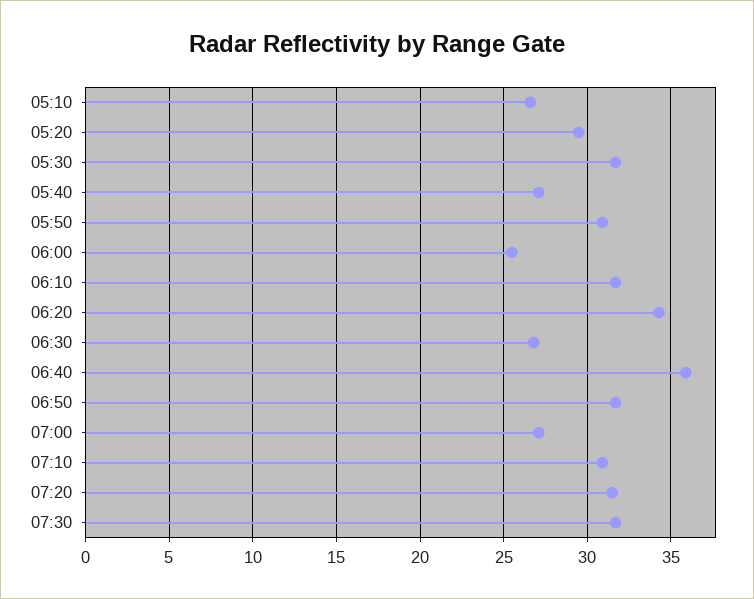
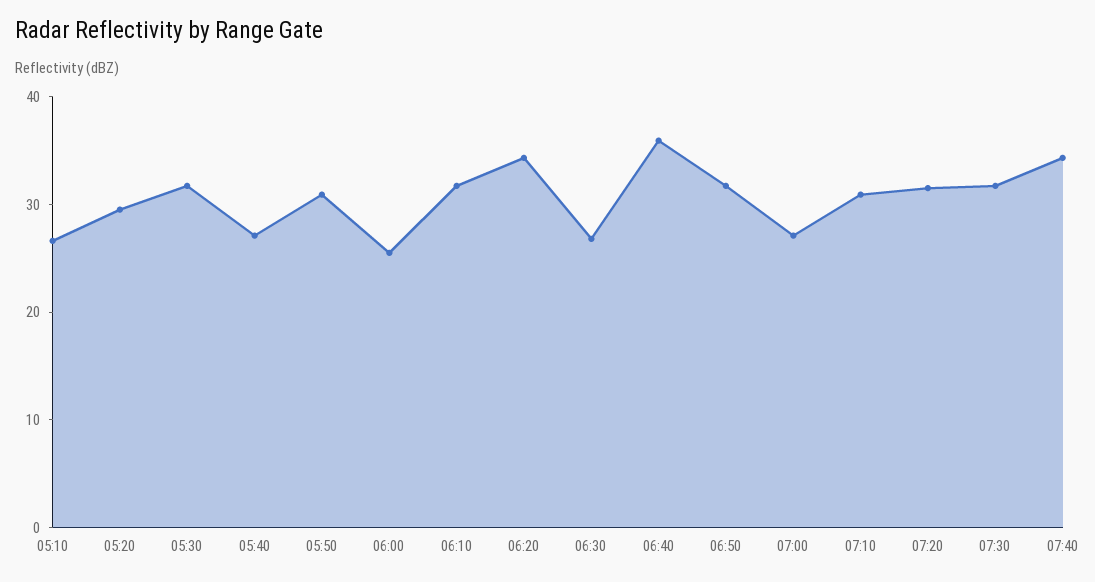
07:40: none -> 34

